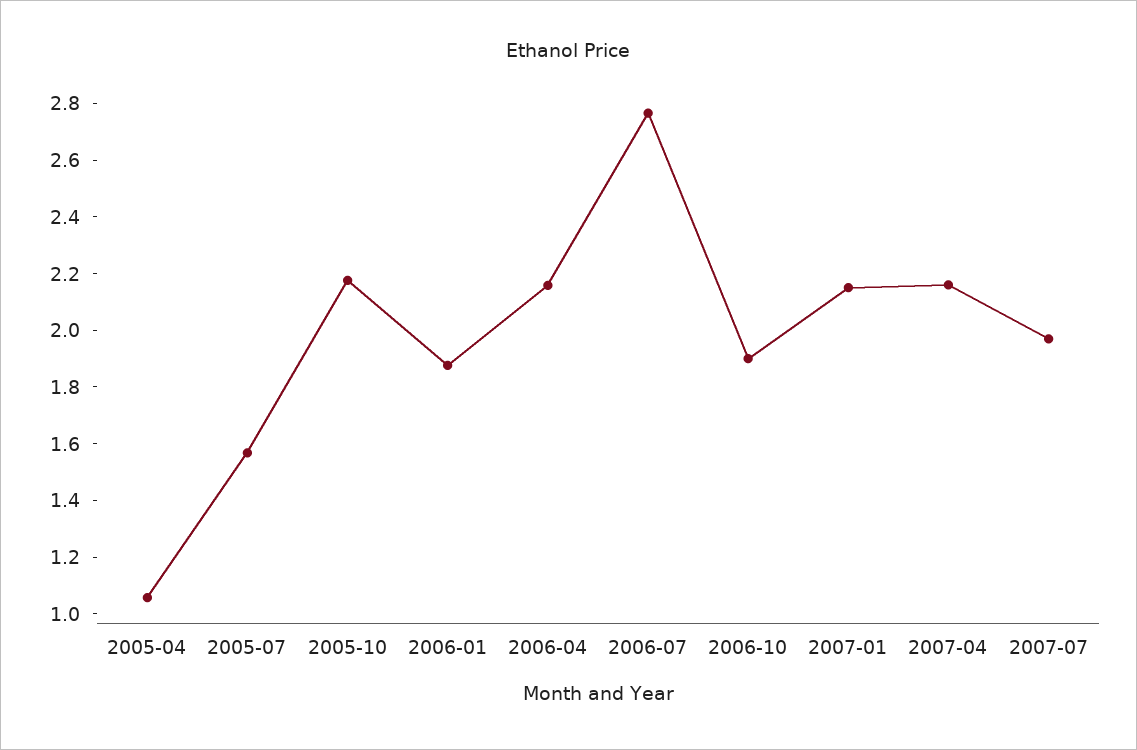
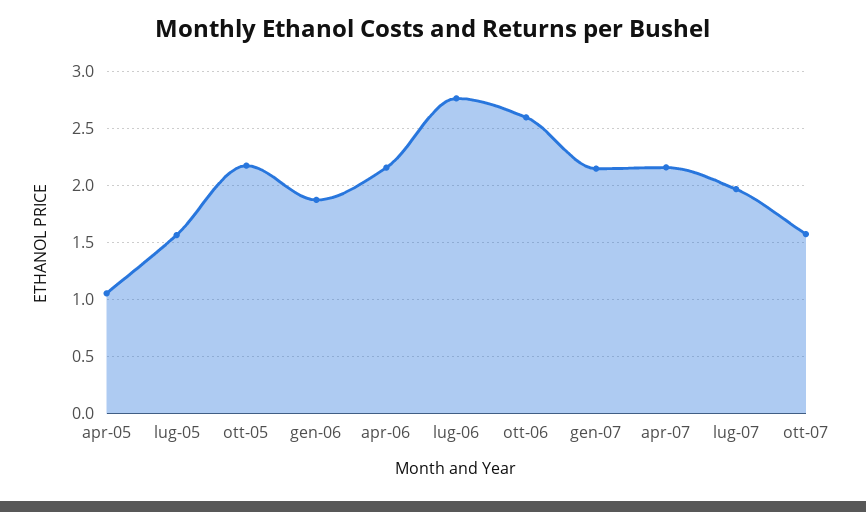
2006-10: 1.9 -> 2.6
ott-07: none -> 1.6

